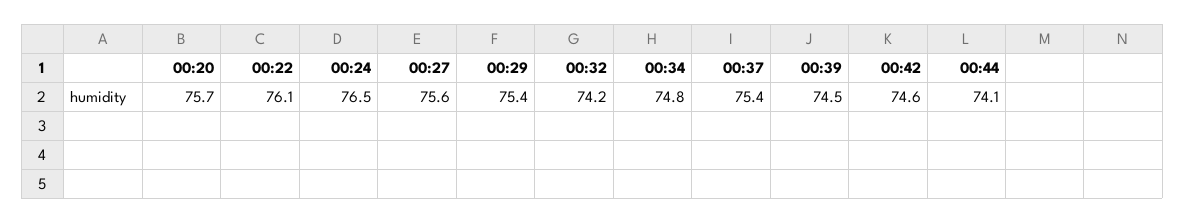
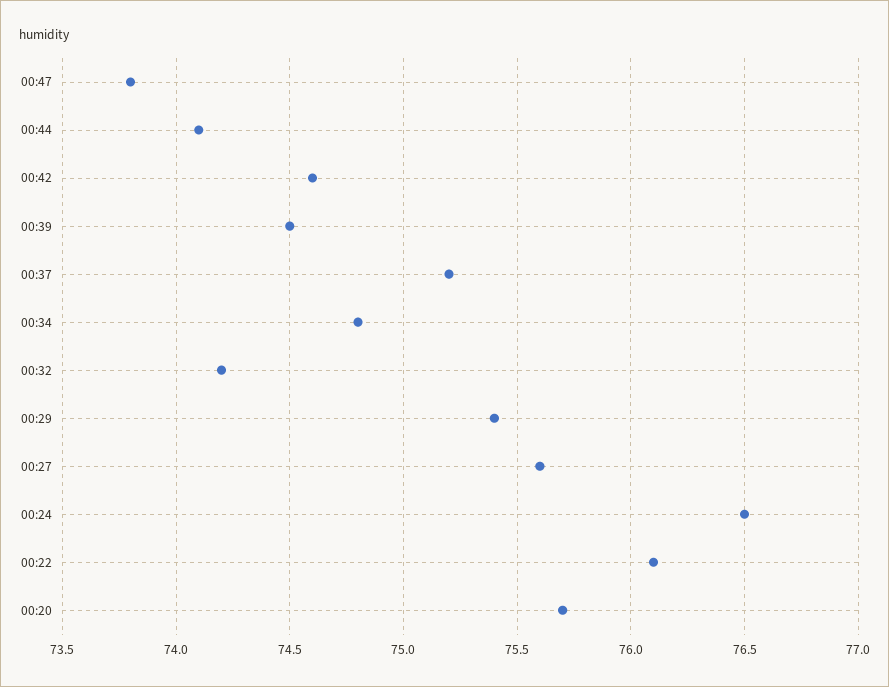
00:37: 75.4 -> 75.2
00:47: none -> 73.8

